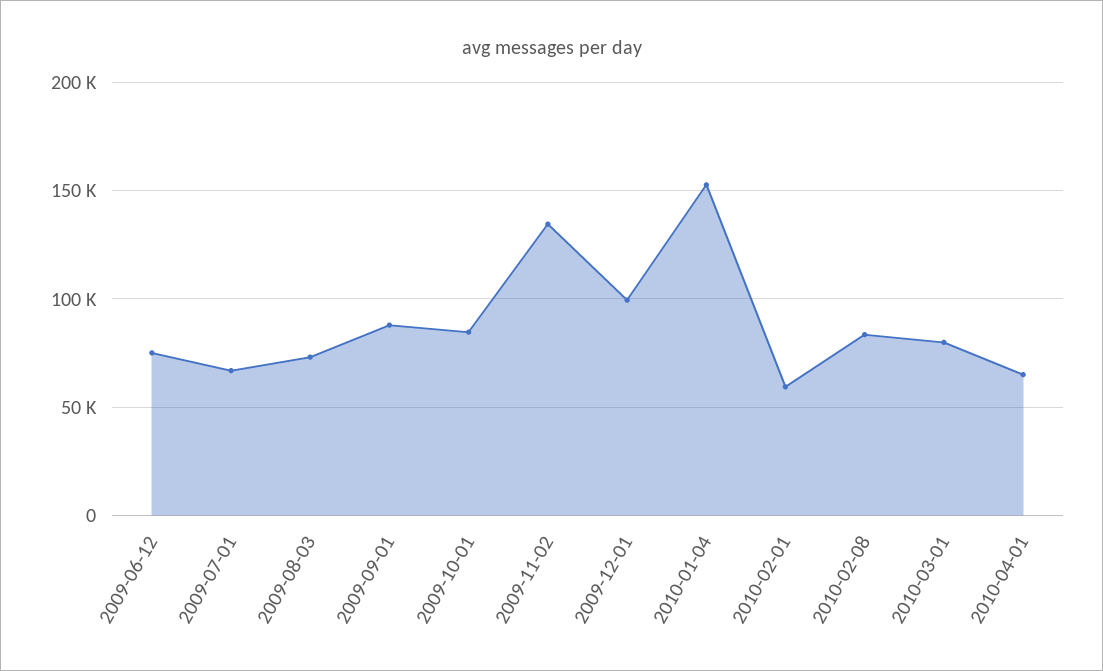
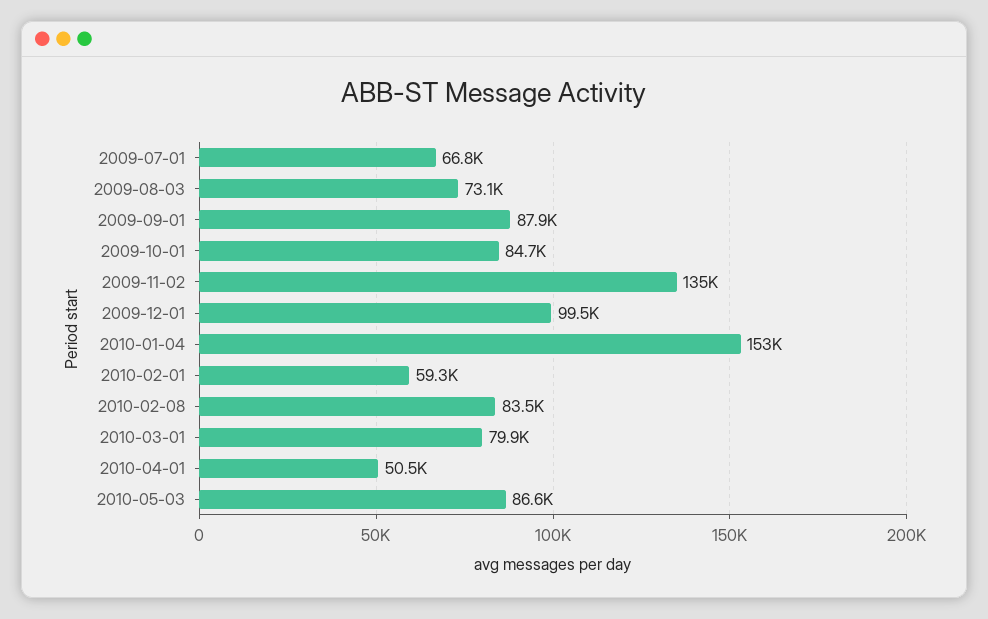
2009-06-12: 75000 -> none
2010-04-01: 65000 -> 50500
2010-05-03: none -> 86600

